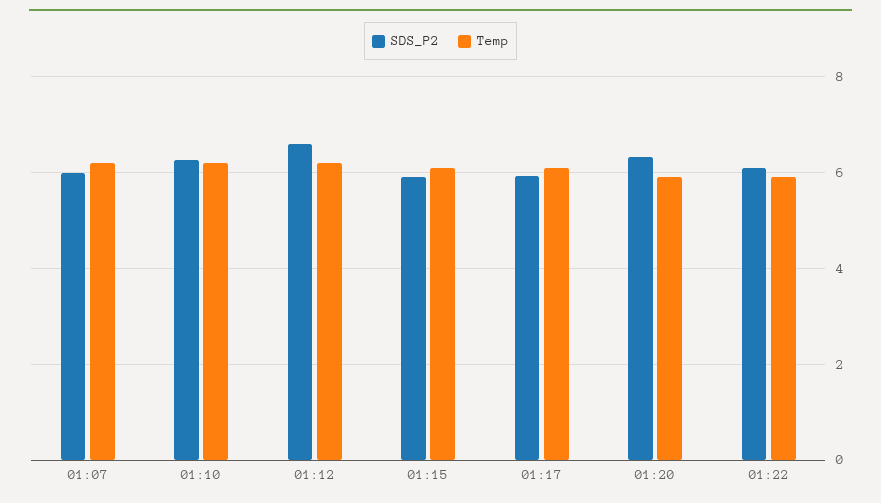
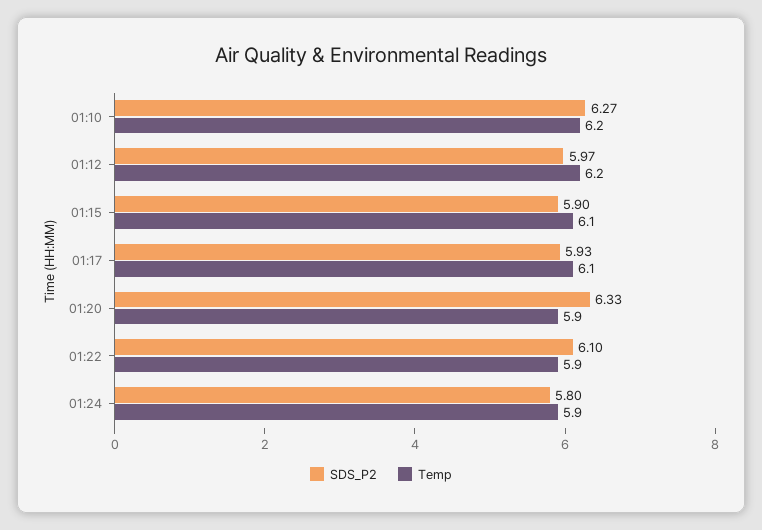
SDS_P2, 01:07: 6 -> none
Temp, 01:07: 6.2 -> none
SDS_P2, 01:12: 6.6 -> 5.97
SDS_P2, 01:24: none -> 5.8
Temp, 01:24: none -> 5.9

